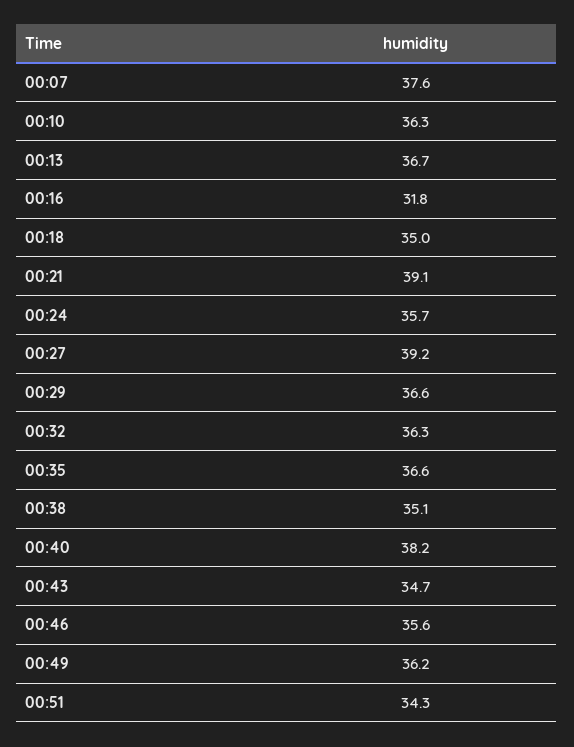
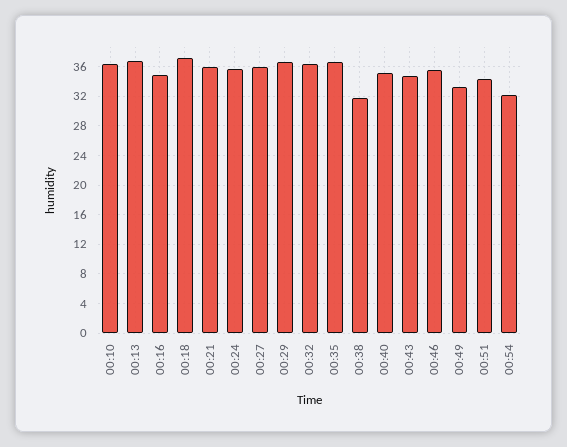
00:07: 37.6 -> none
00:16: 31.8 -> 35
00:18: 35 -> 37
00:21: 39.1 -> 36
00:27: 39.2 -> 36
00:38: 35.1 -> 32
00:40: 38.2 -> 35
00:49: 36.2 -> 33
00:54: none -> 32

